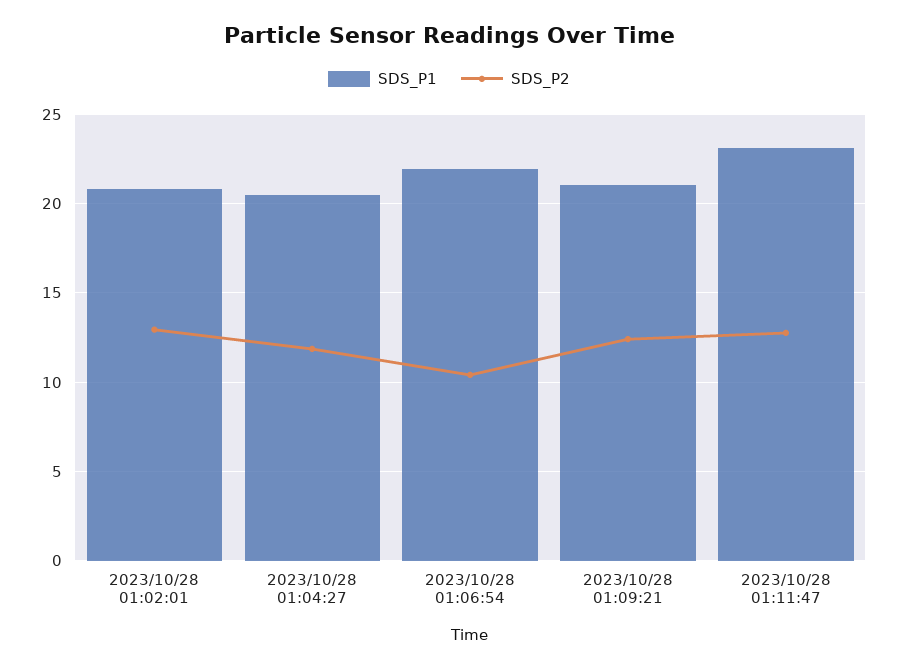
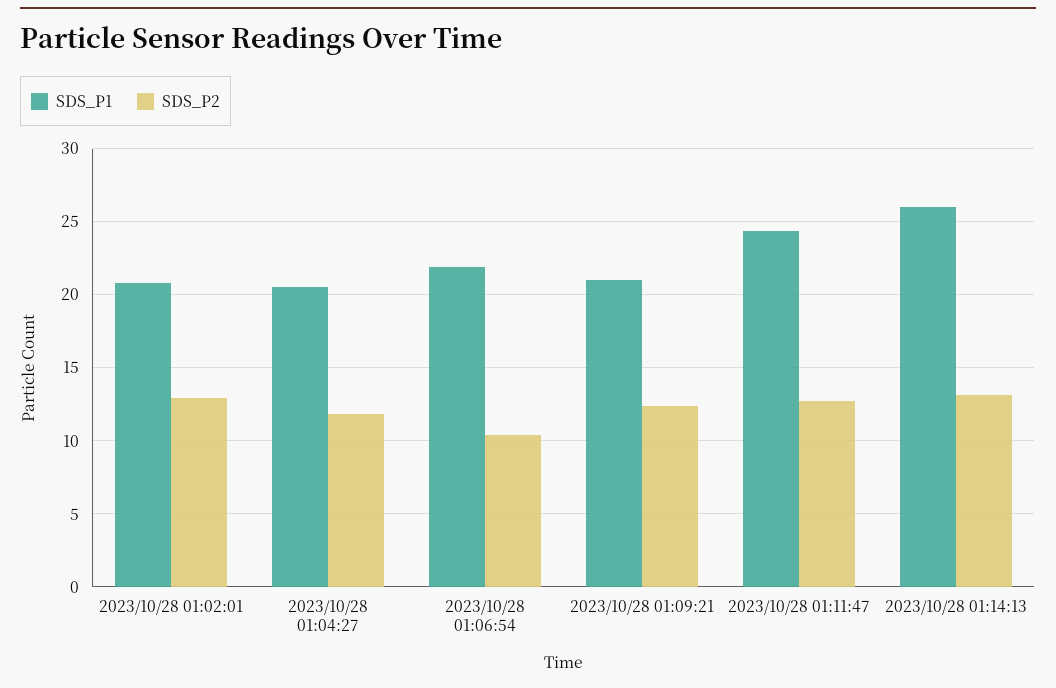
SDS_P1, 2023/10/28 01:11:47: 23 -> 24.5
SDS_P1, 2023/10/28 01:14:13: none -> 26
SDS_P2, 2023/10/28 01:14:13: none -> 13

